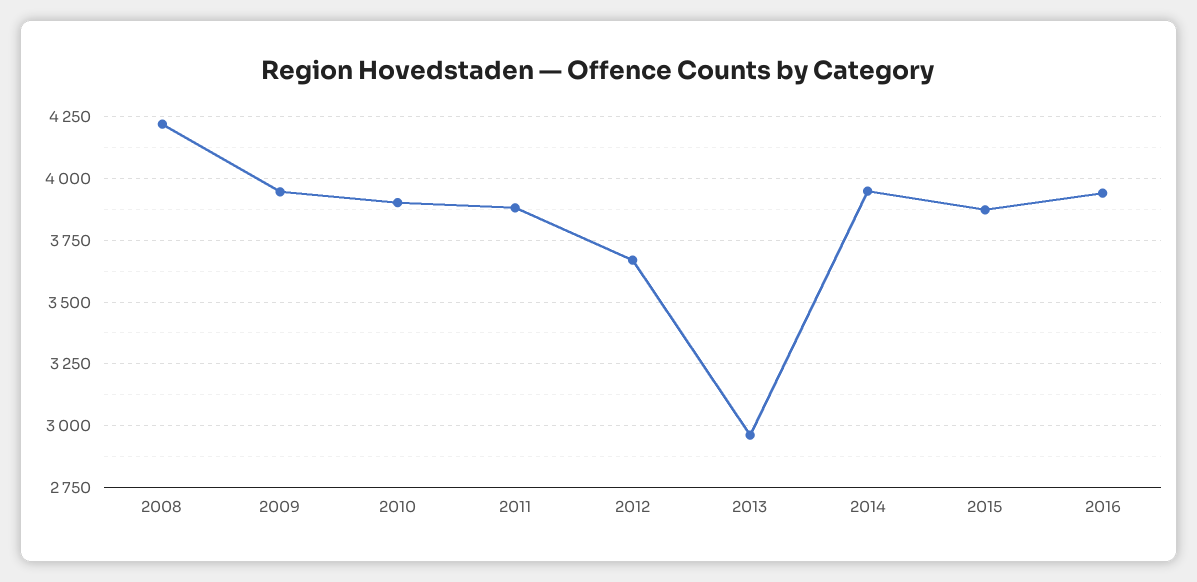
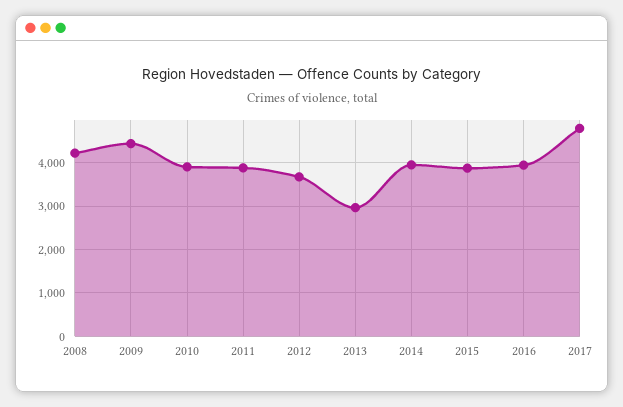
2009: 3950 -> 4400
2017: none -> 4800

